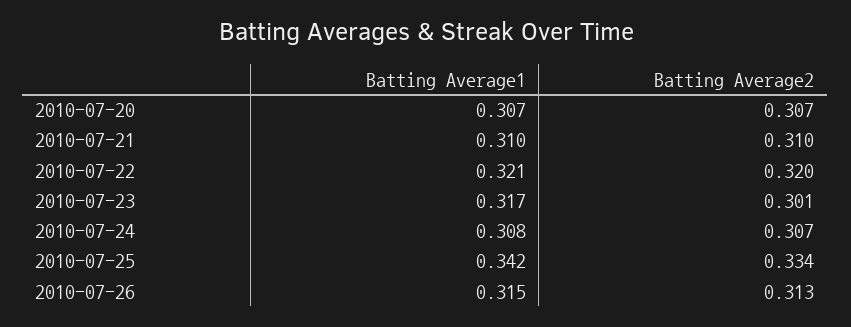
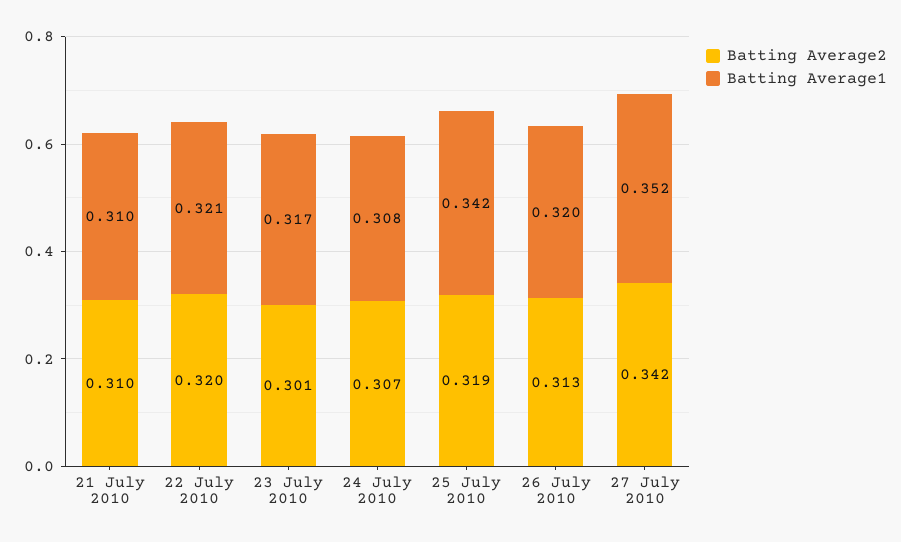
Batting Average1, 2010-07-20: 0.307 -> none
Batting Average2, 2010-07-20: 0.307 -> none
Batting Average2, 2010-07-25: 0.334 -> 0.319
Batting Average1, 2010-07-26: 0.315 -> 0.32
Batting Average2, 27 July 2010: none -> 0.342
Batting Average1, 27 July 2010: none -> 0.352

